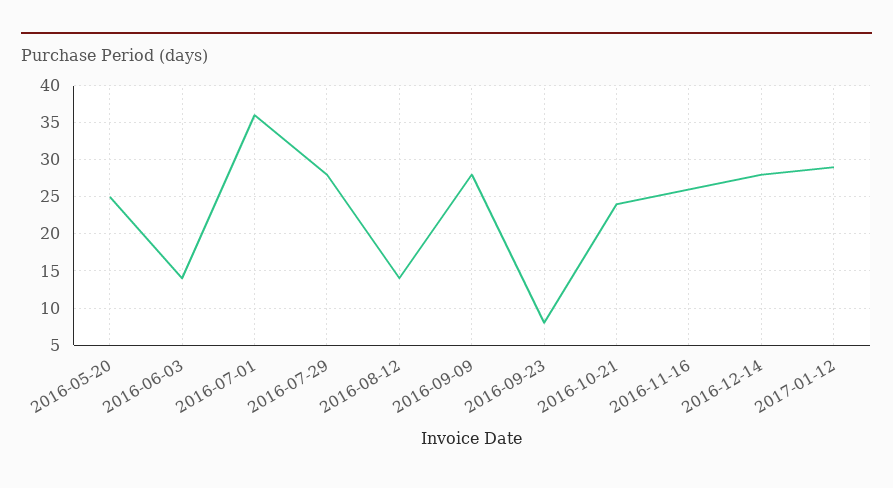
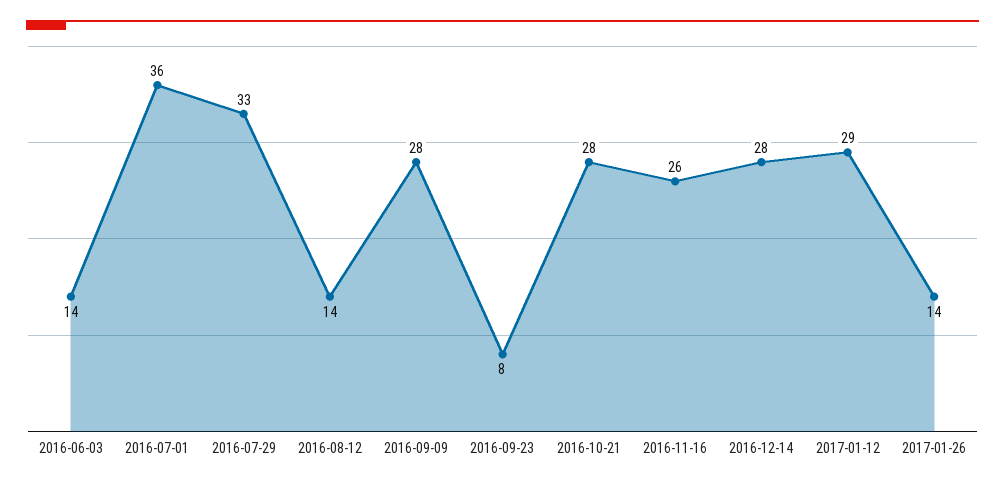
2016-05-20: 25 -> none
2016-07-29: 28 -> 33
2016-10-21: 24 -> 28
2017-01-26: none -> 14

